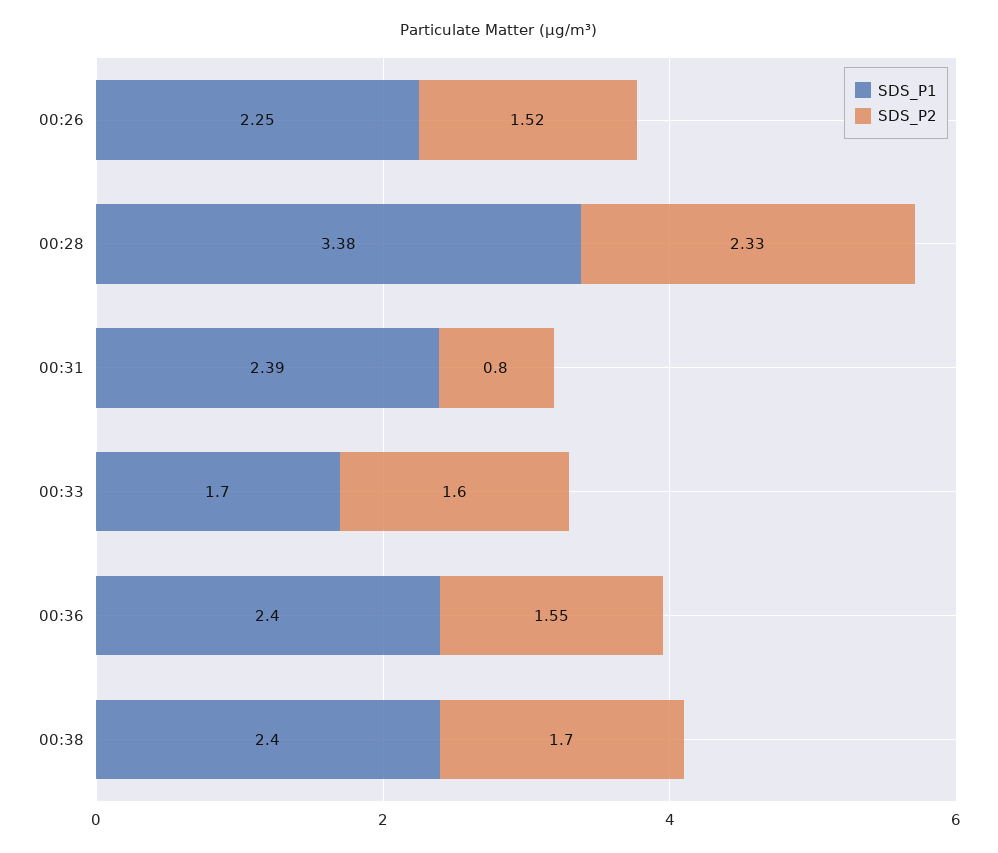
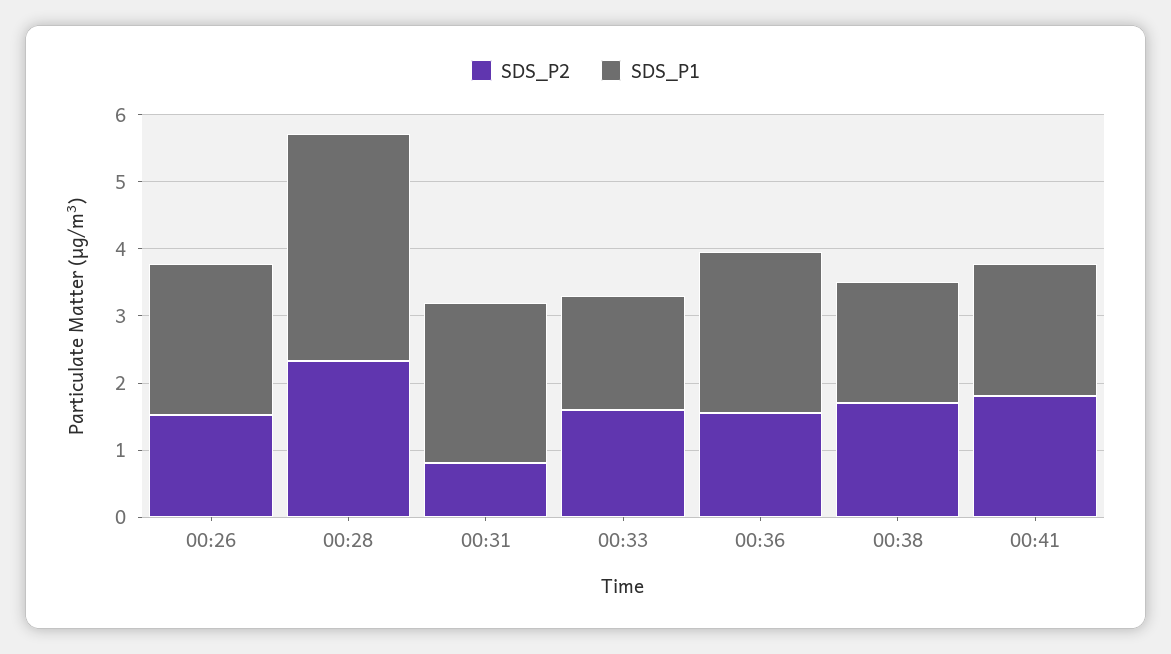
SDS_P1, 00:38: 2.4 -> 1.8
SDS_P2, 00:41: none -> 1.8
SDS_P1, 00:41: none -> 2

